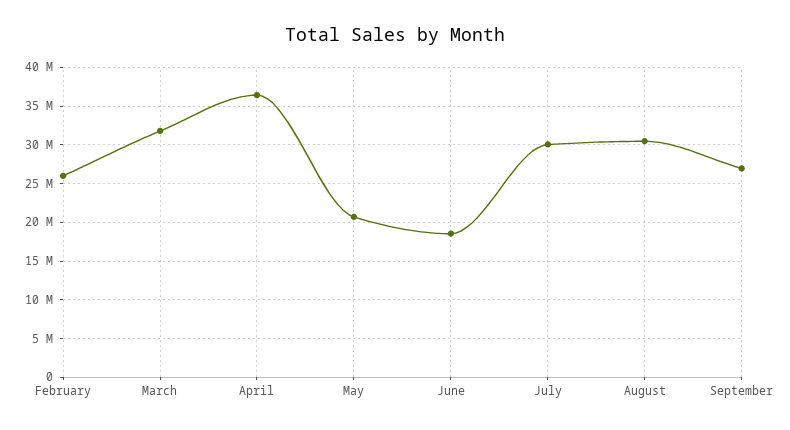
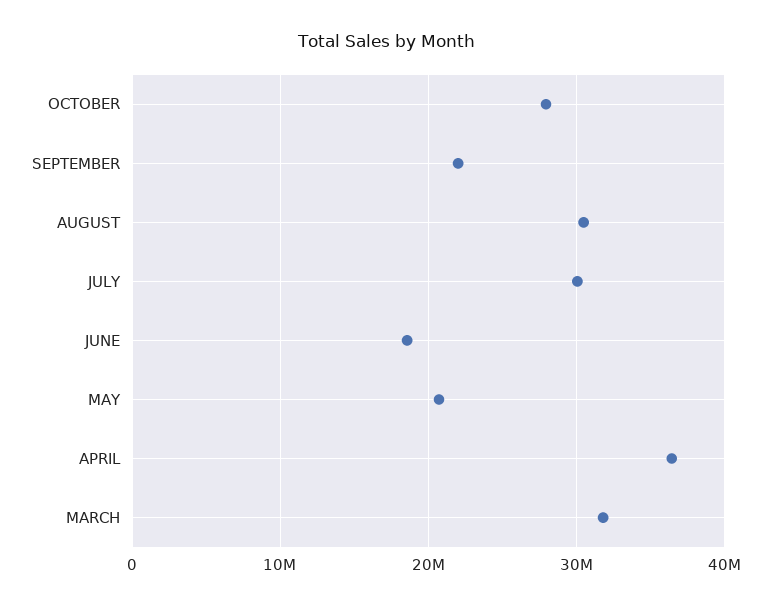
February: 26000000 -> none
September: 27000000 -> 22000000
OCTOBER: none -> 28000000

